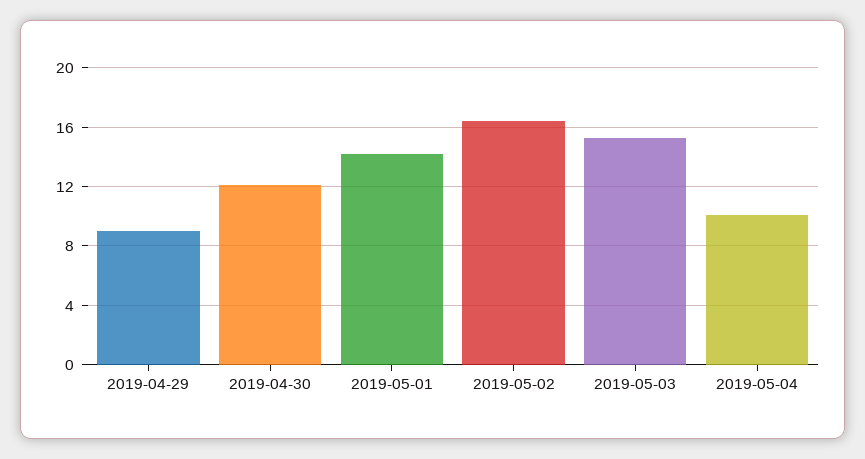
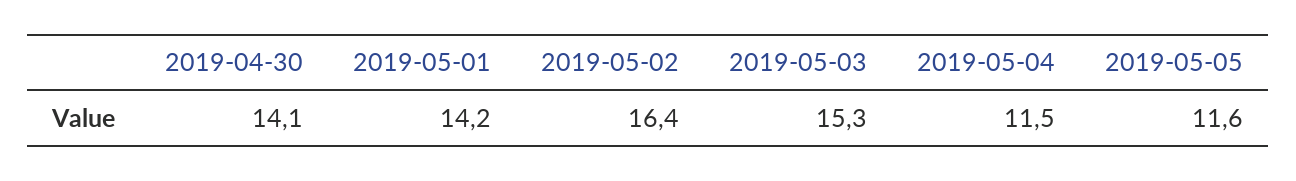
2019-04-29: 9 -> none
2019-04-30: 12 -> 14.1
2019-05-04: 10 -> 11.5
2019-05-05: none -> 11.6

